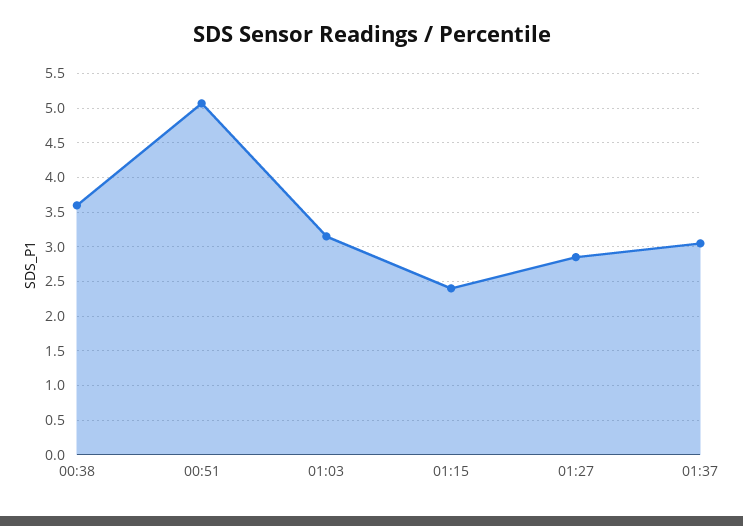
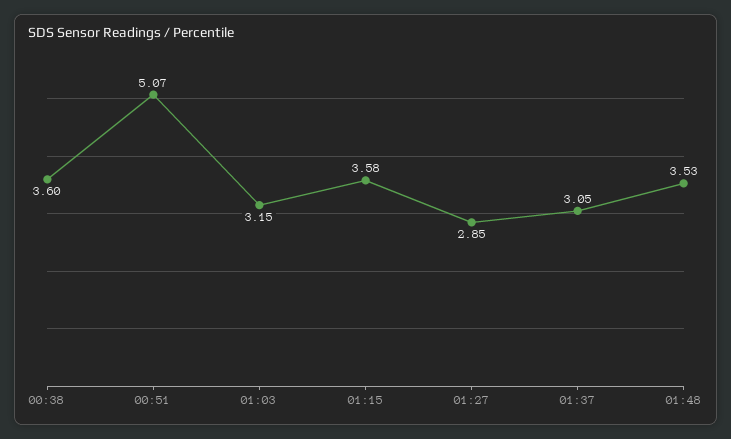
01:15: 2.4 -> 3.58
01:48: none -> 3.53

